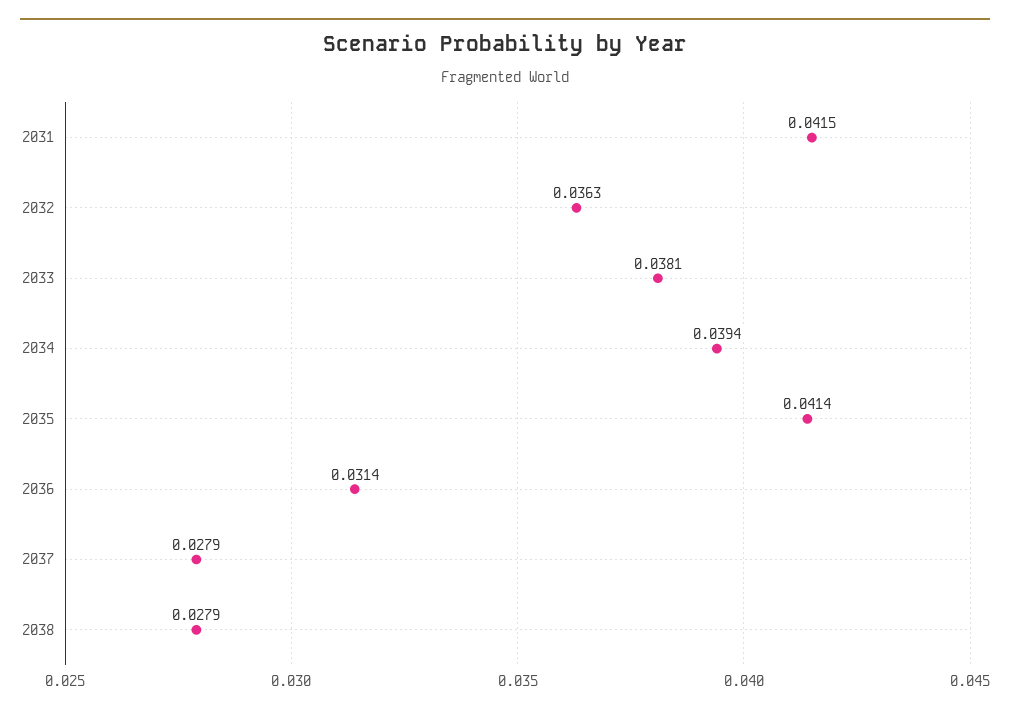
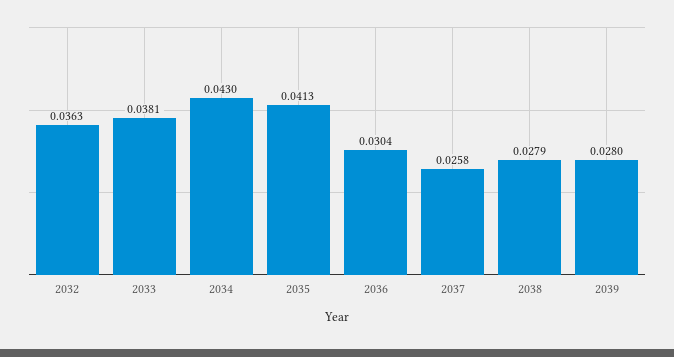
2031: 0.0415 -> none
2034: 0.0394 -> 0.043
2035: 0.0414 -> 0.0413
2036: 0.0314 -> 0.0304
2037: 0.0279 -> 0.0258
2039: none -> 0.028

